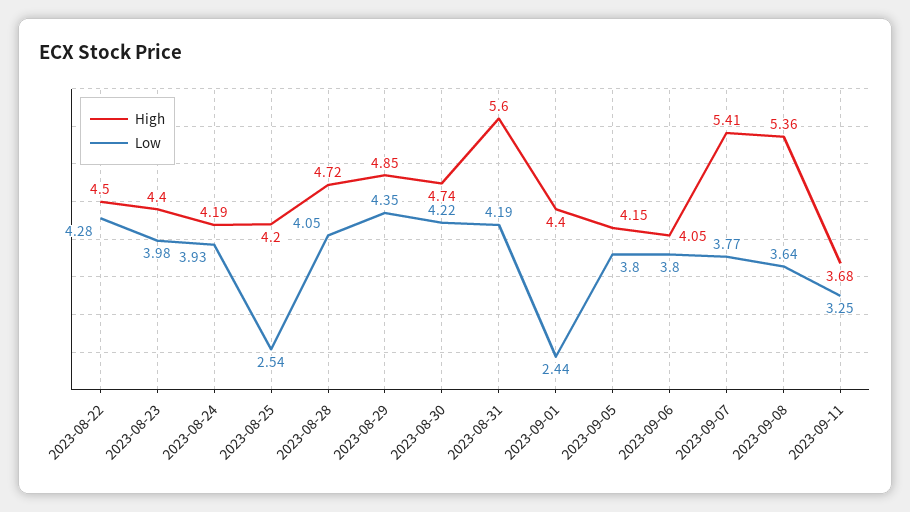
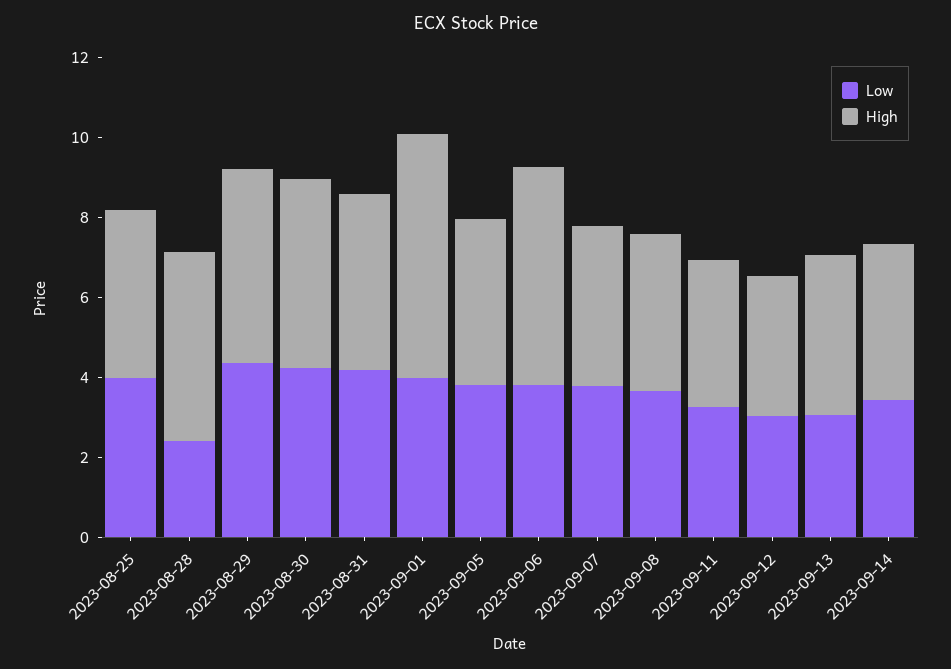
High, 2023-08-22: 4.5 -> none
Low, 2023-08-22: 4.28 -> none
High, 2023-08-23: 4.4 -> none
Low, 2023-08-23: 3.98 -> none
High, 2023-08-24: 4.19 -> none
Low, 2023-08-24: 3.93 -> none
Low, 2023-08-25: 2.54 -> 4
Low, 2023-08-28: 4.05 -> 2.5
High, 2023-08-31: 5.6 -> 4.5
High, 2023-09-01: 4.4 -> 6
Low, 2023-09-01: 2.44 -> 4
High, 2023-09-06: 4.05 -> 5.5
High, 2023-09-07: 5.41 -> 4
High, 2023-09-08: 5.36 -> 4
Low, 2023-09-12: none -> 3
High, 2023-09-12: none -> 3.5
Low, 2023-09-13: none -> 3
High, 2023-09-13: none -> 4
Low, 2023-09-14: none -> 3.5
High, 2023-09-14: none -> 4

